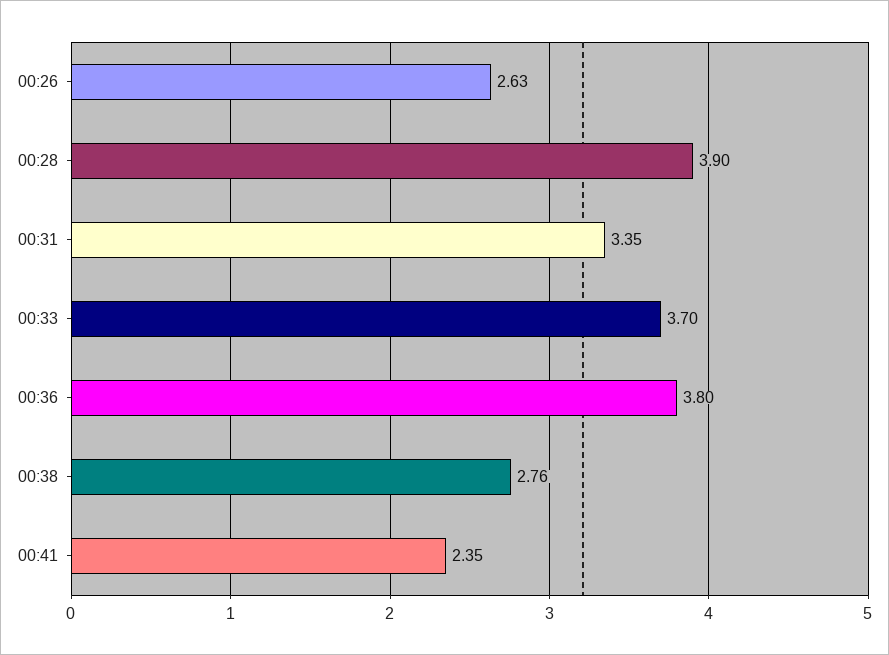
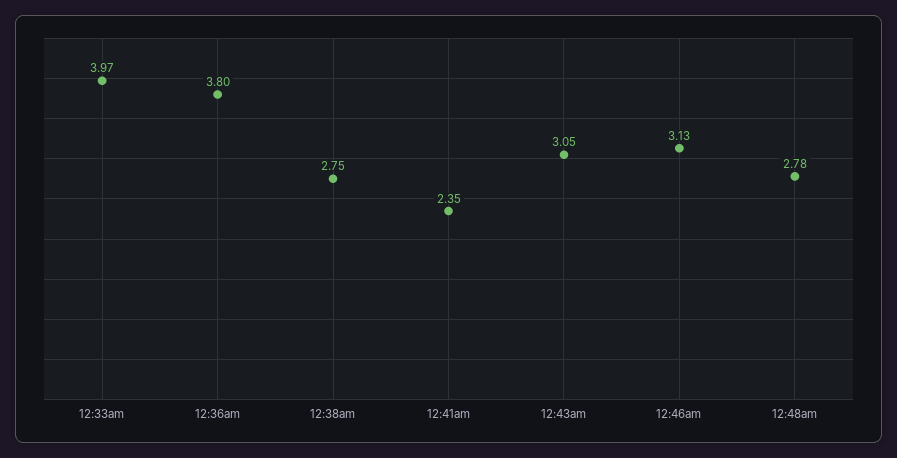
00:26: 2.63 -> none
00:28: 3.9 -> none
00:31: 3.35 -> none
00:33: 3.7 -> 3.97
00:38: 2.76 -> 2.75
12:43am: none -> 3.05
12:46am: none -> 3.13
12:48am: none -> 2.78

